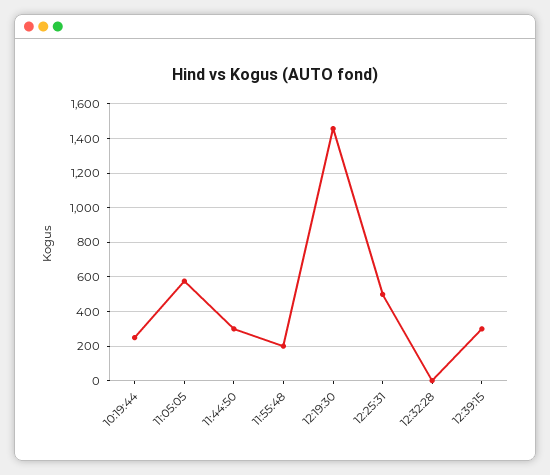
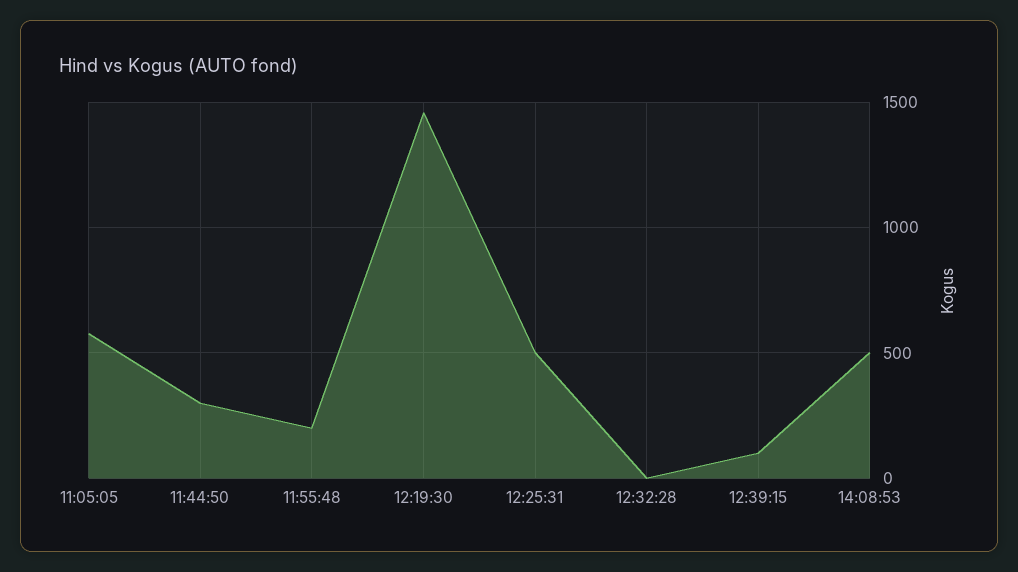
10:19:44: 250 -> none
12:39:15: 300 -> 100
14:08:53: none -> 500

